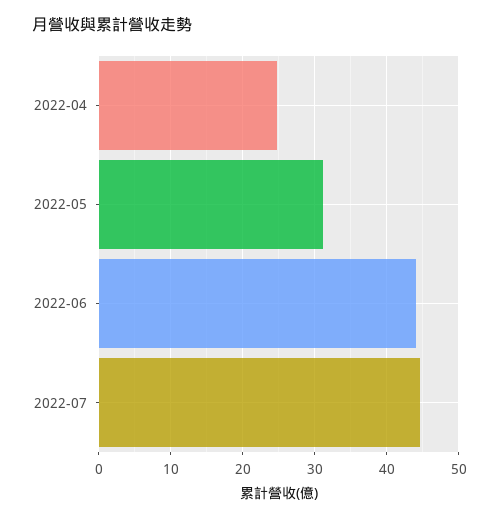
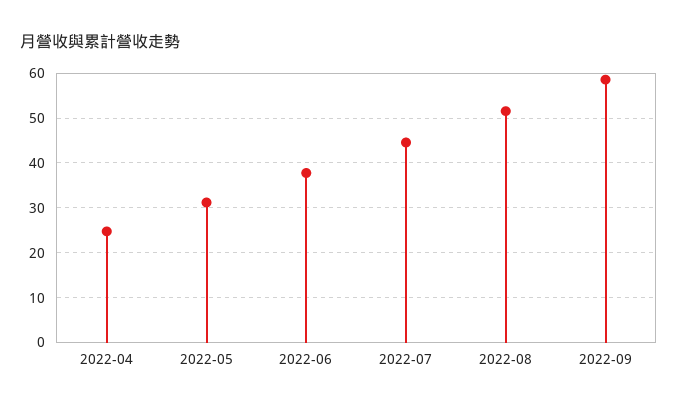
2022-06: 44 -> 38
2022-08: none -> 52
2022-09: none -> 58

